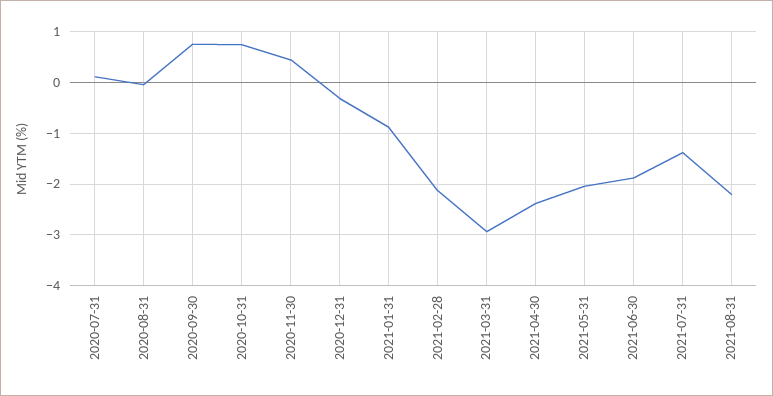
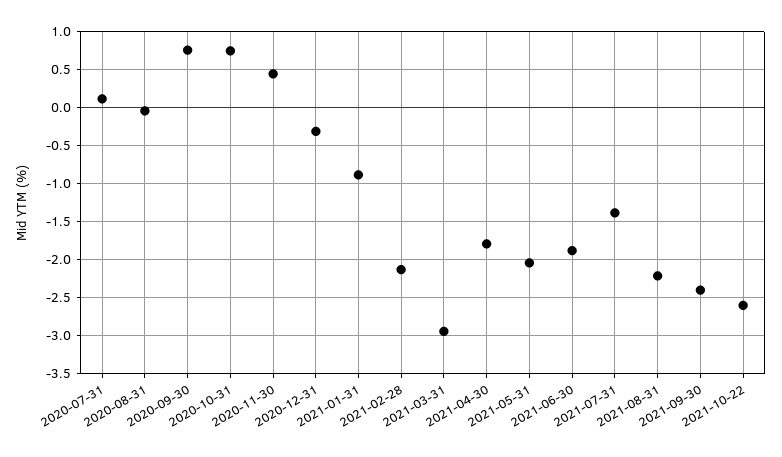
2021-04-30: -2.4 -> -1.8
2021-09-30: none -> -2.4
2021-10-22: none -> -2.6

